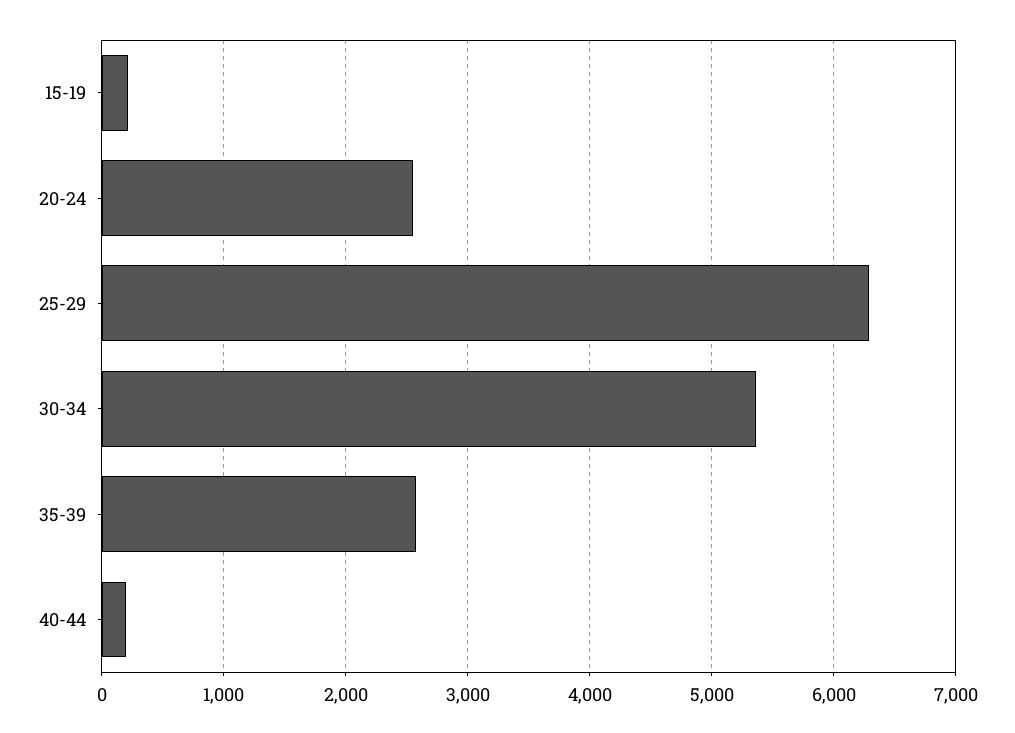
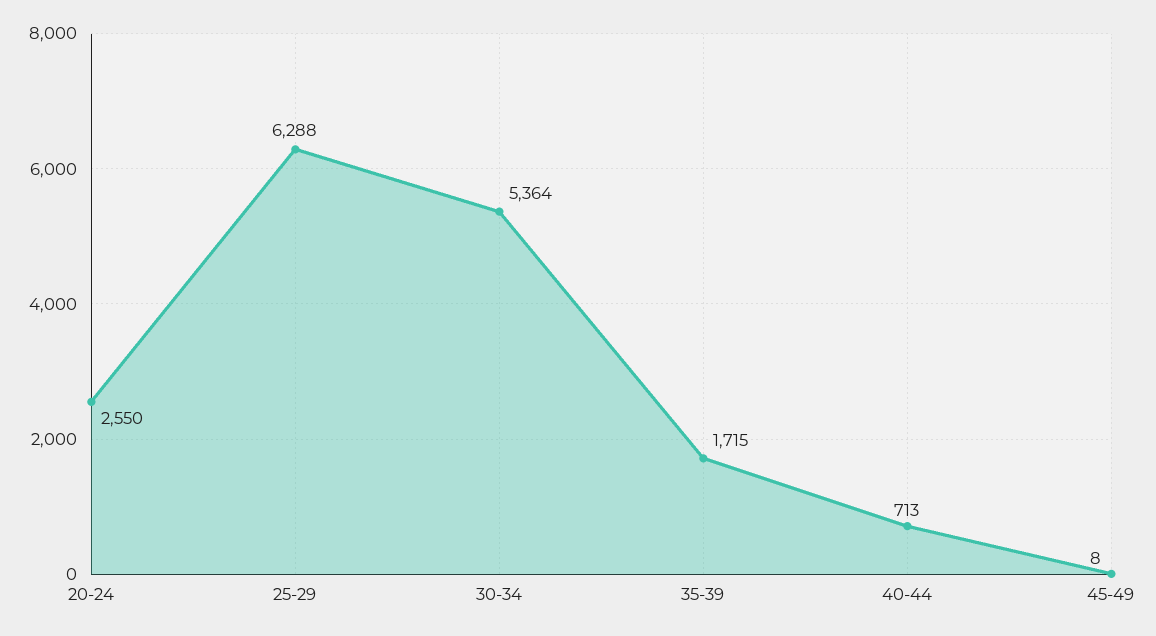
15-19: 200 -> none
35-39: 2600 -> 1715
40-44: 200 -> 713
45-49: none -> 8

